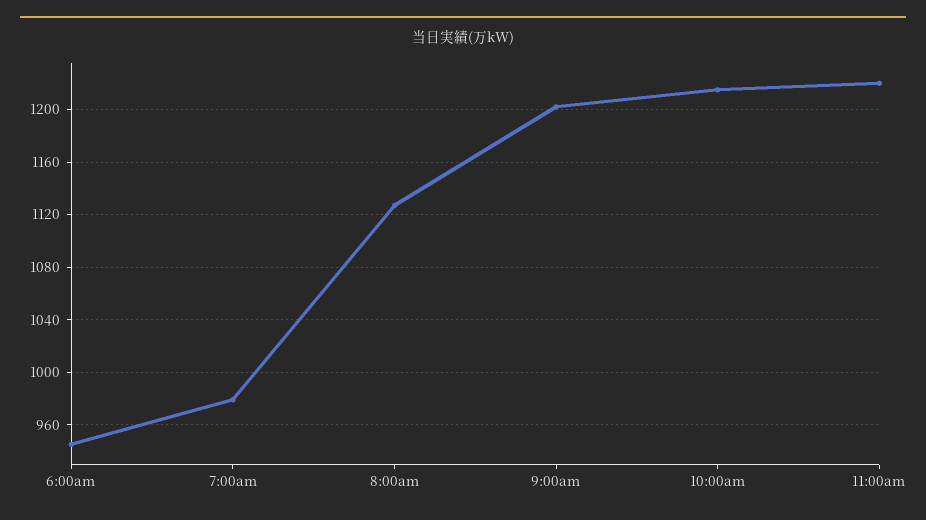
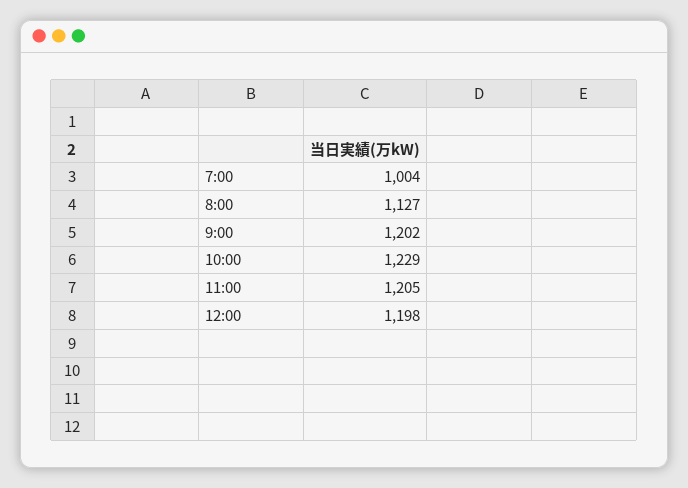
6:00am: 945 -> none
7:00am: 980 -> 1004
10:00am: 1215 -> 1229
11:00am: 1220 -> 1205
12:00: none -> 1198

